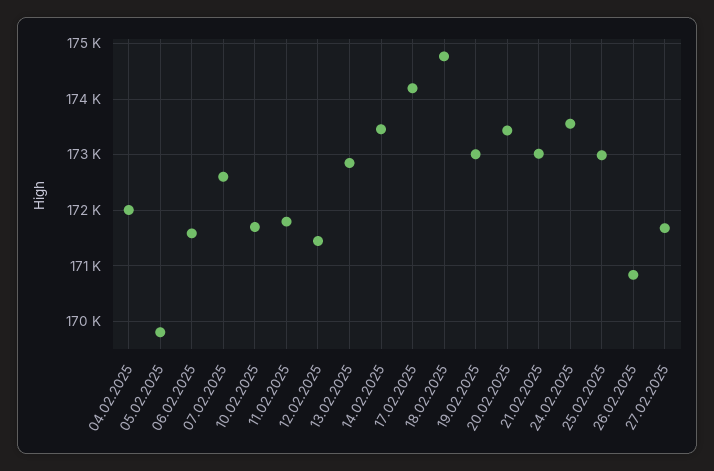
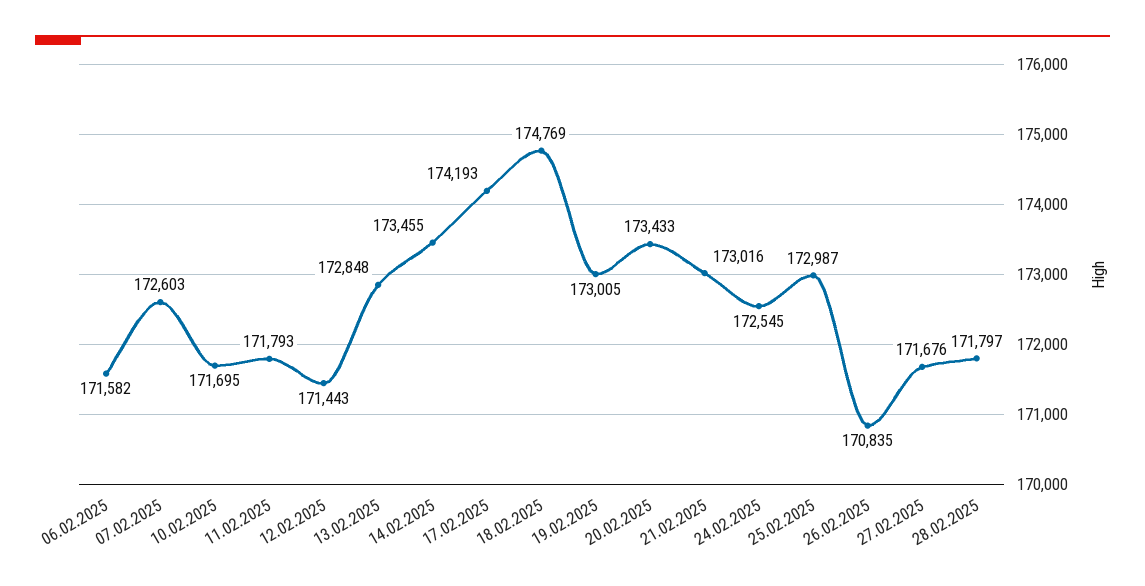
04.02.2025: 172000 -> none
05.02.2025: 169800 -> none
24.02.2025: 173600 -> 172545
28.02.2025: none -> 171797

